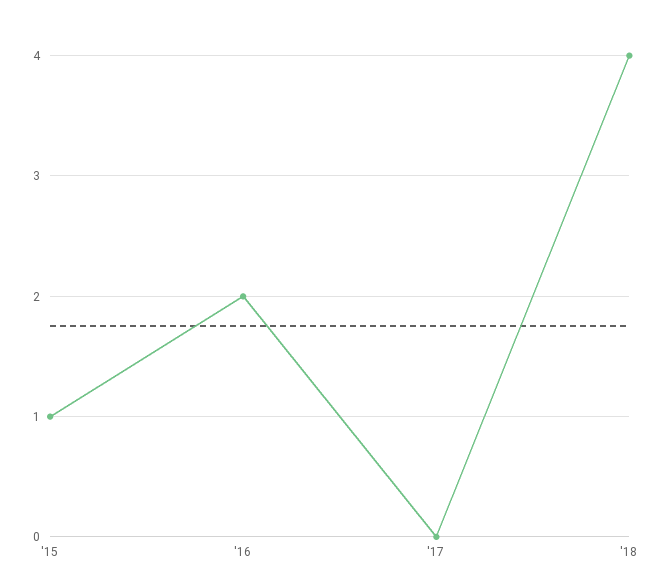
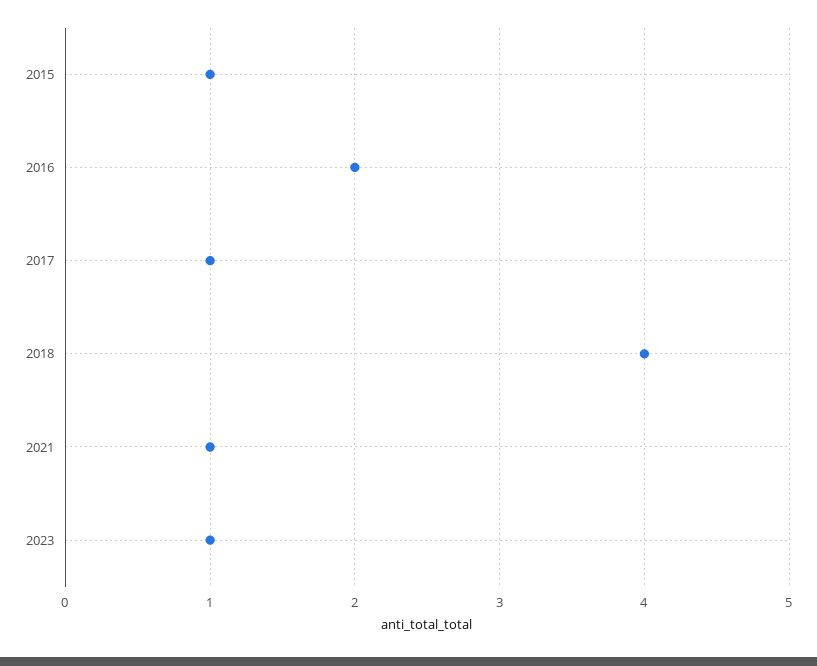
'17: 0 -> 1
2021: none -> 1
2023: none -> 1

